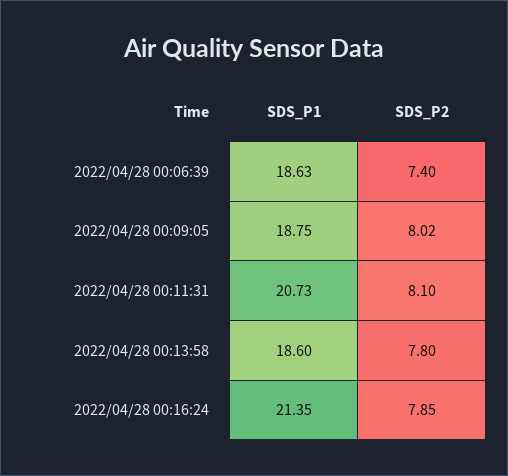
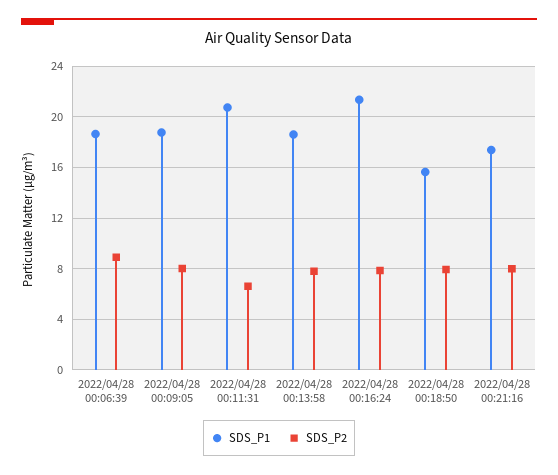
SDS_P2, 2022/04/28 00:06:39: 7.4 -> 9
SDS_P2, 2022/04/28 00:11:31: 8.1 -> 6.5
SDS_P1, 2022/04/28 00:18:50: none -> 15.5
SDS_P2, 2022/04/28 00:18:50: none -> 8
SDS_P1, 2022/04/28 00:21:16: none -> 17.5
SDS_P2, 2022/04/28 00:21:16: none -> 8

